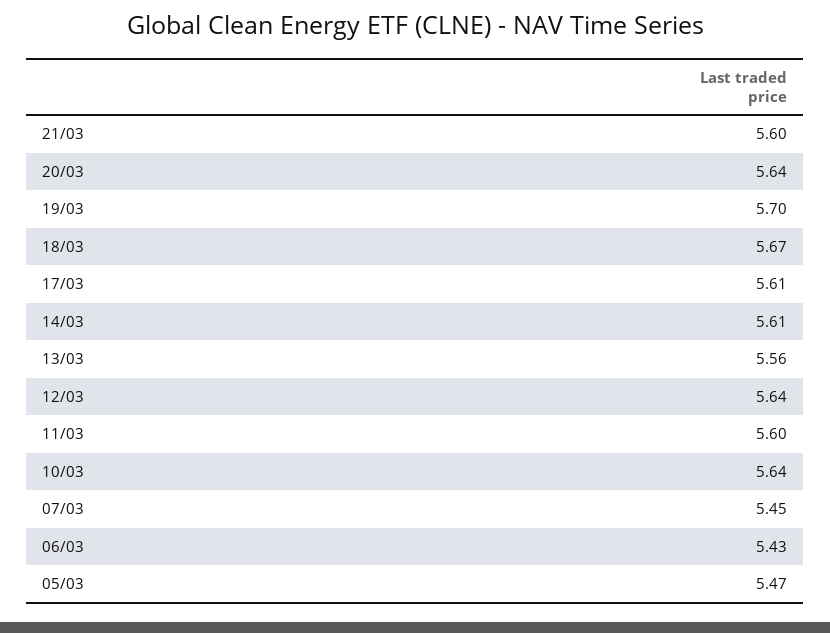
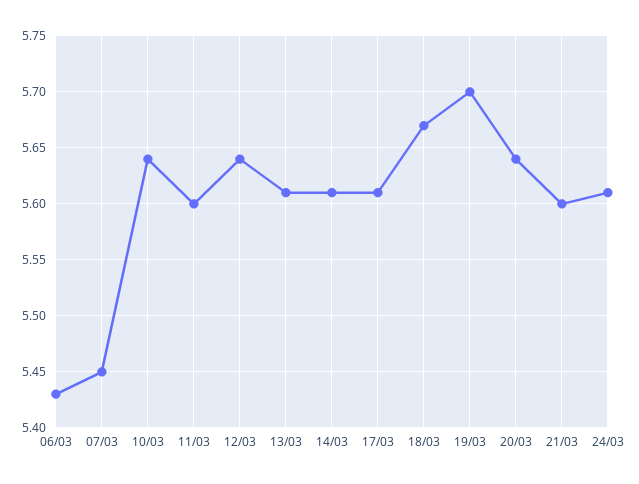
13/03: 5.56 -> 5.61
05/03: 5.47 -> none
24/03: none -> 5.61

